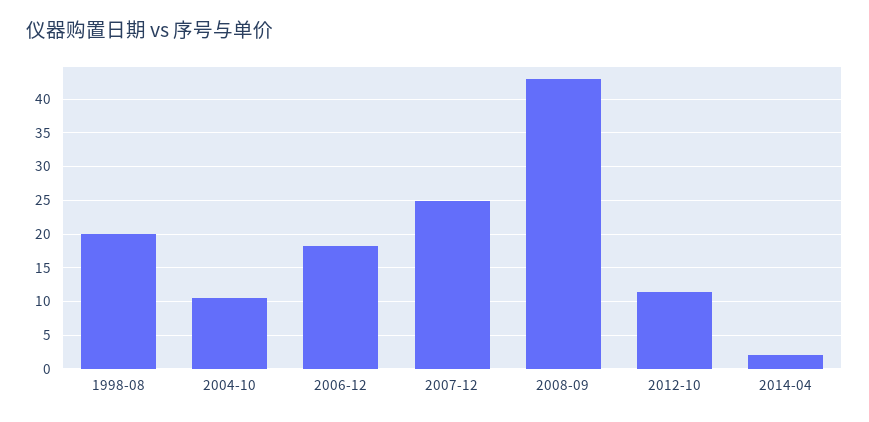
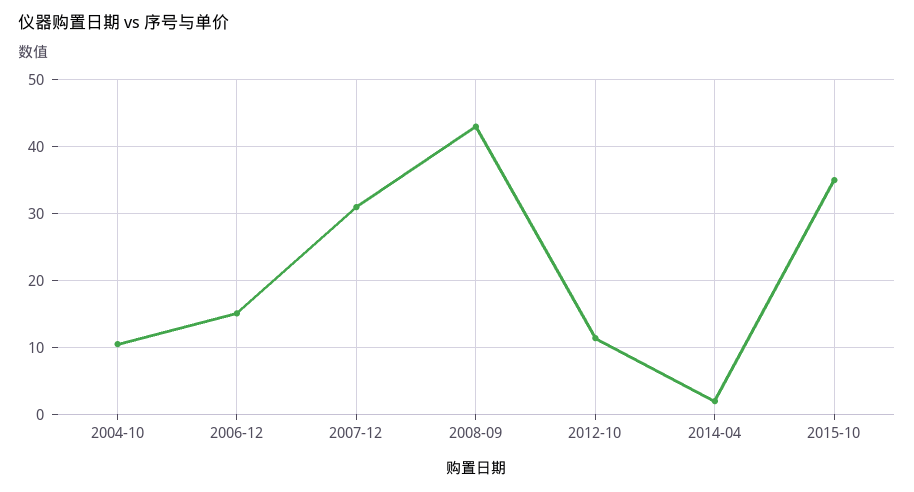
1998-08: 20 -> none
2006-12: 18 -> 15
2007-12: 25 -> 31
2015-10: none -> 35

